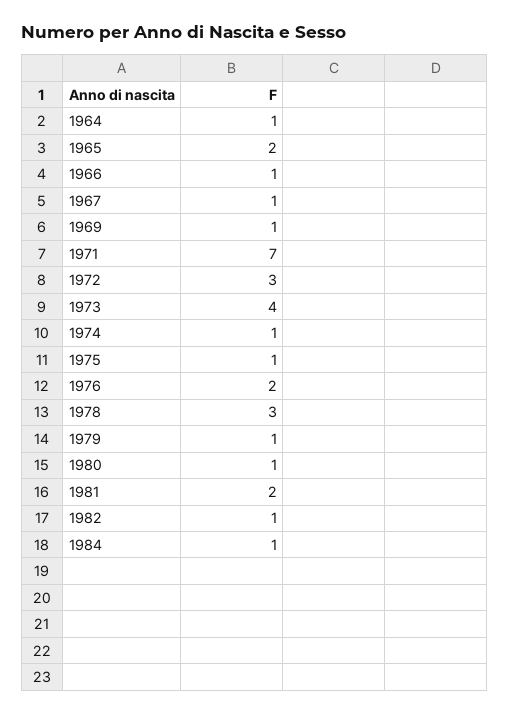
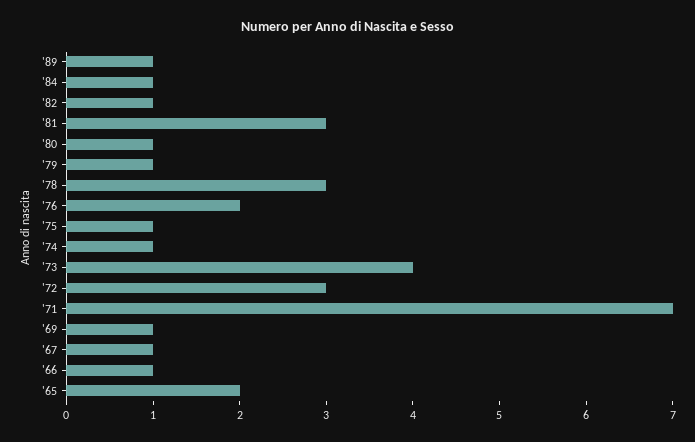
1964: 1 -> none
1981: 2 -> 3
'89: none -> 1

